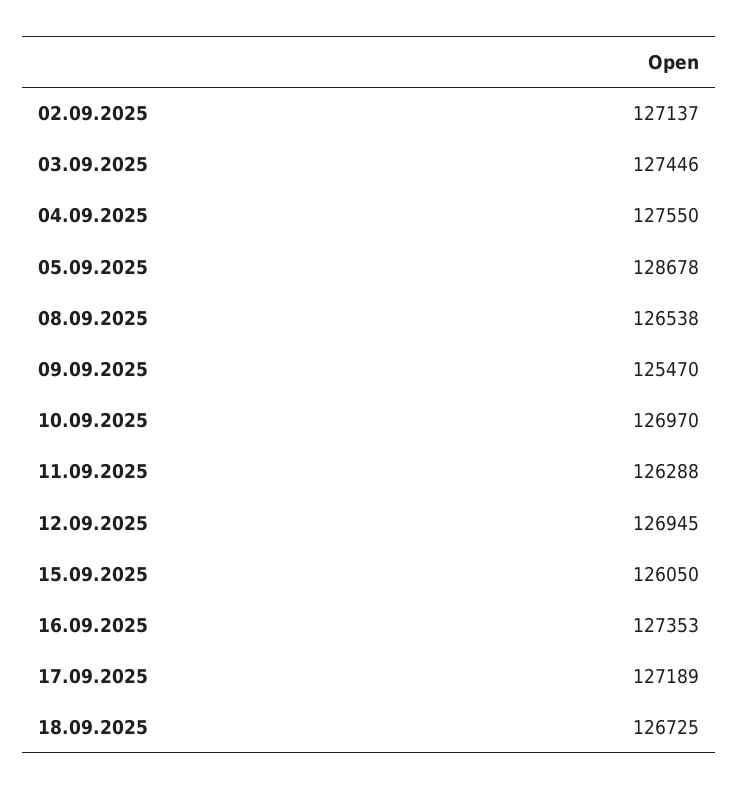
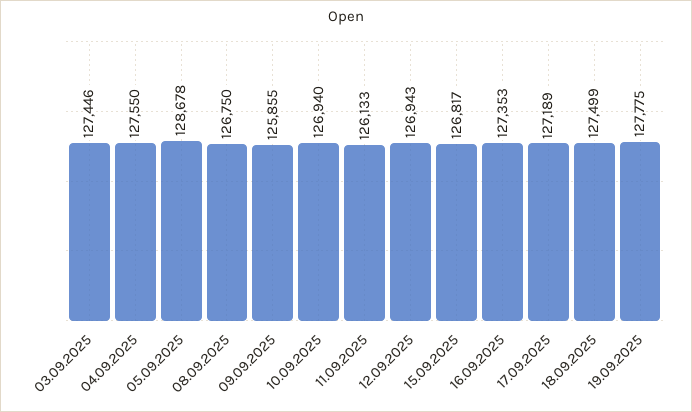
02.09.2025: 127137 -> none
08.09.2025: 126538 -> 126750
09.09.2025: 125470 -> 125855
10.09.2025: 126970 -> 126940
11.09.2025: 126288 -> 126133
12.09.2025: 126945 -> 126943
15.09.2025: 126050 -> 126817
18.09.2025: 126725 -> 127499
19.09.2025: none -> 127775

